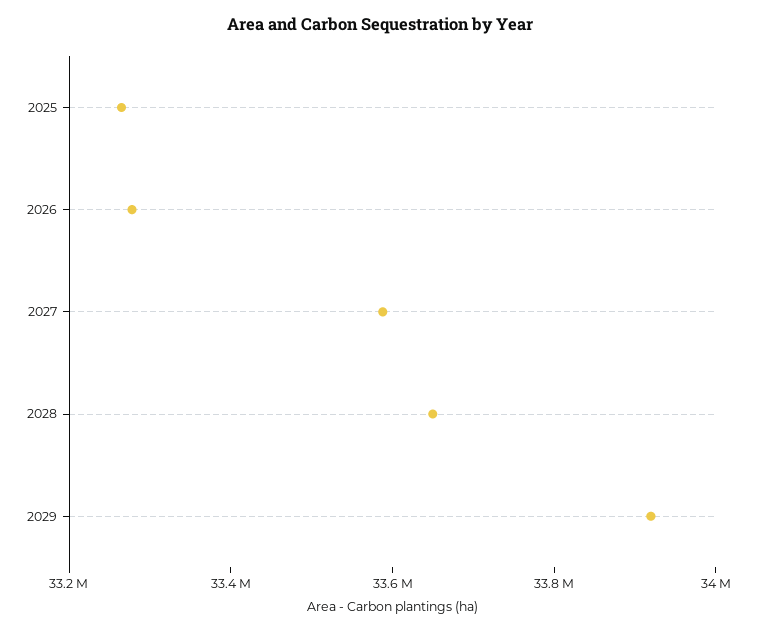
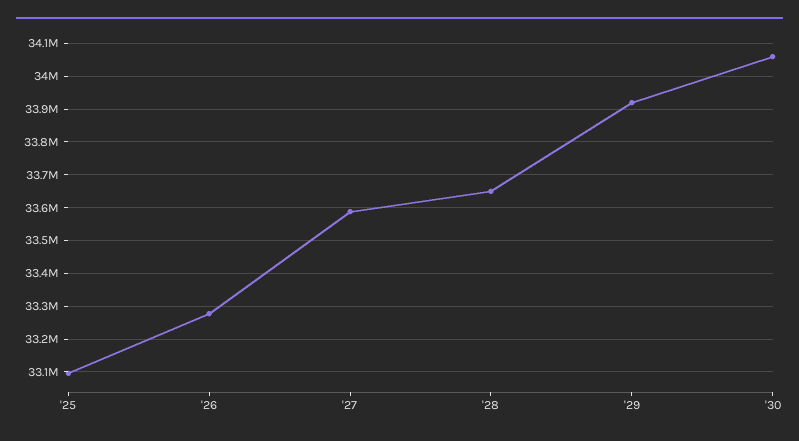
2025: 33250000 -> 33100000
'30: none -> 34060000

